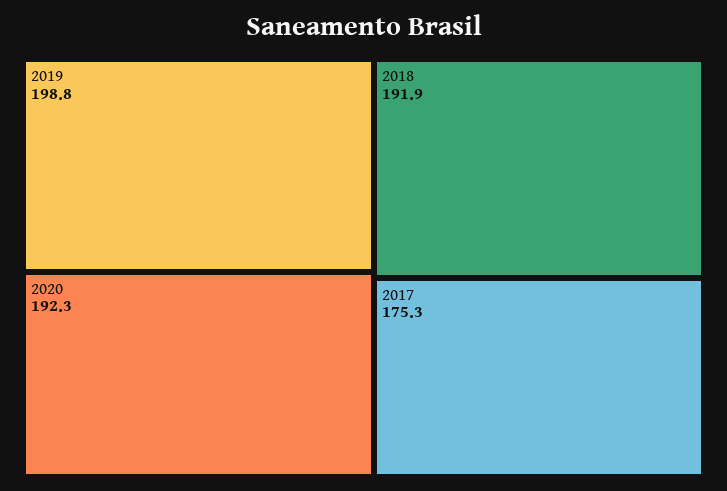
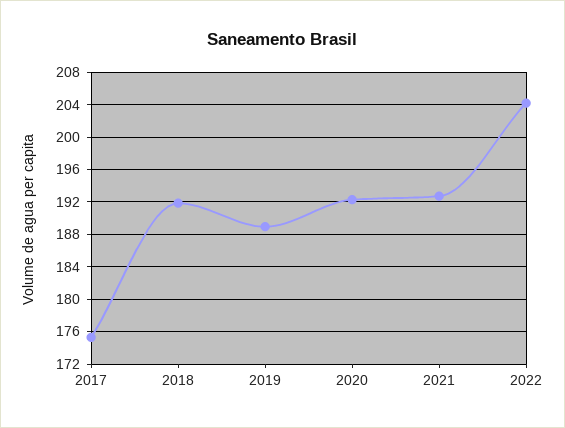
2019: 198.8 -> 189
2021: none -> 193
2022: none -> 204

